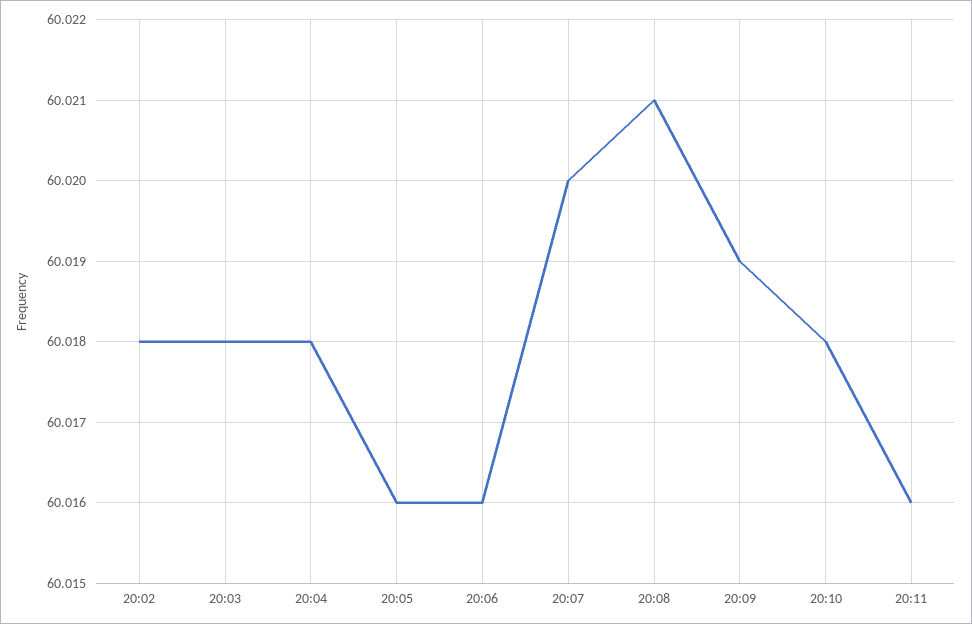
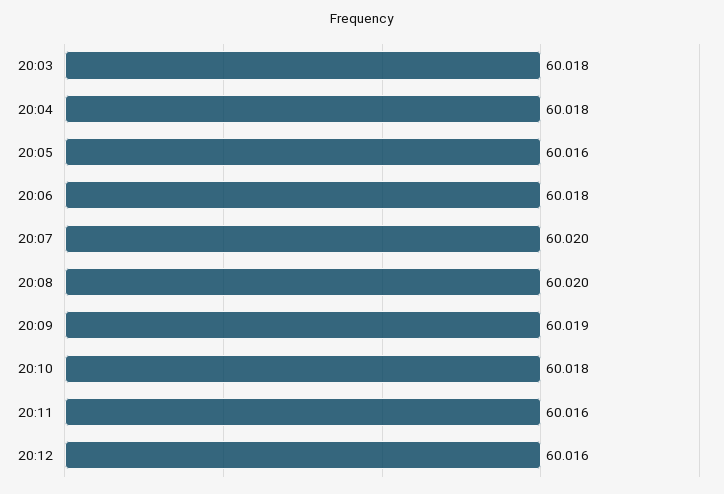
20:02: 60.018 -> none
20:06: 60.016 -> 60.018
20:08: 60.021 -> 60.02
20:12: none -> 60.016

